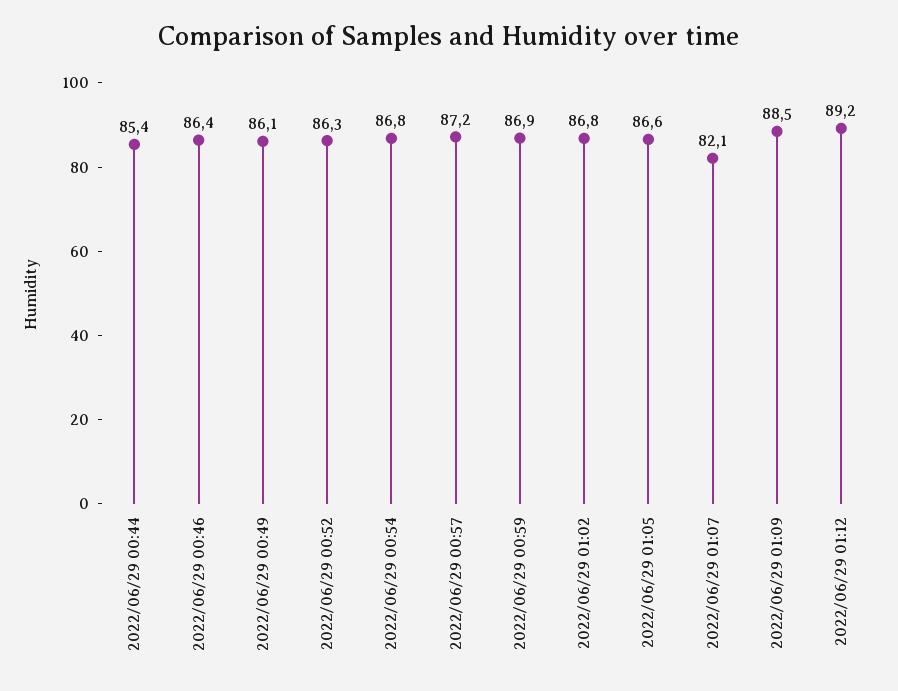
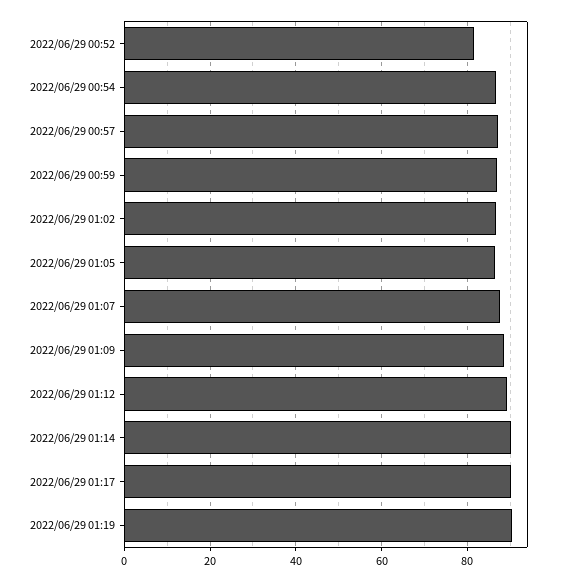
2022/06/29 00:44: 85.4 -> none
2022/06/29 00:46: 86.4 -> none
2022/06/29 00:49: 86.1 -> none
2022/06/29 00:52: 86.3 -> 82
2022/06/29 01:07: 82.1 -> 88
2022/06/29 01:14: none -> 90
2022/06/29 01:17: none -> 90
2022/06/29 01:19: none -> 90

